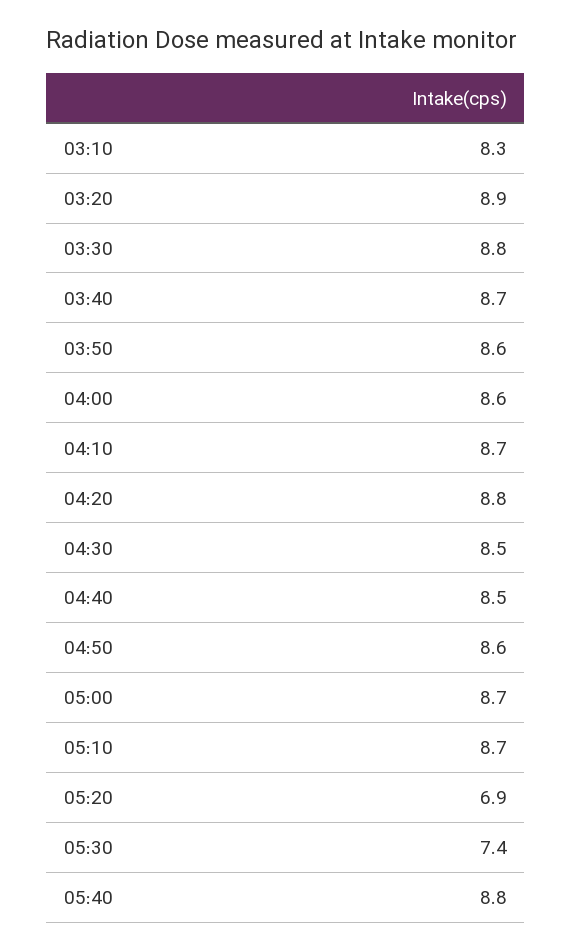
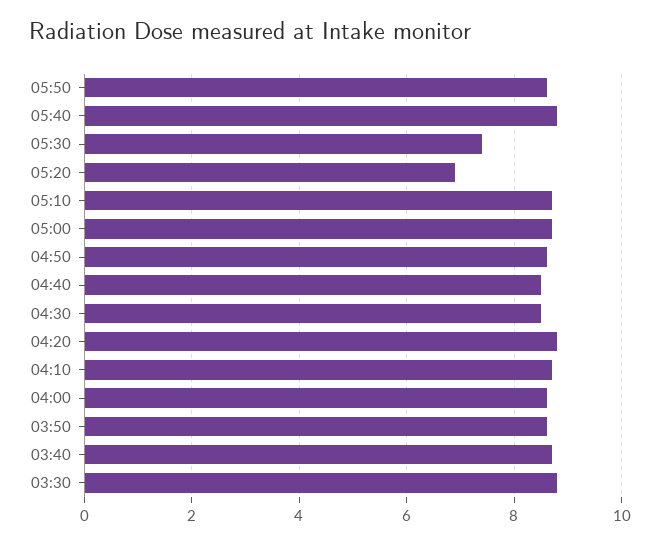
03:10: 8.3 -> none
03:20: 8.9 -> none
05:50: none -> 8.5

